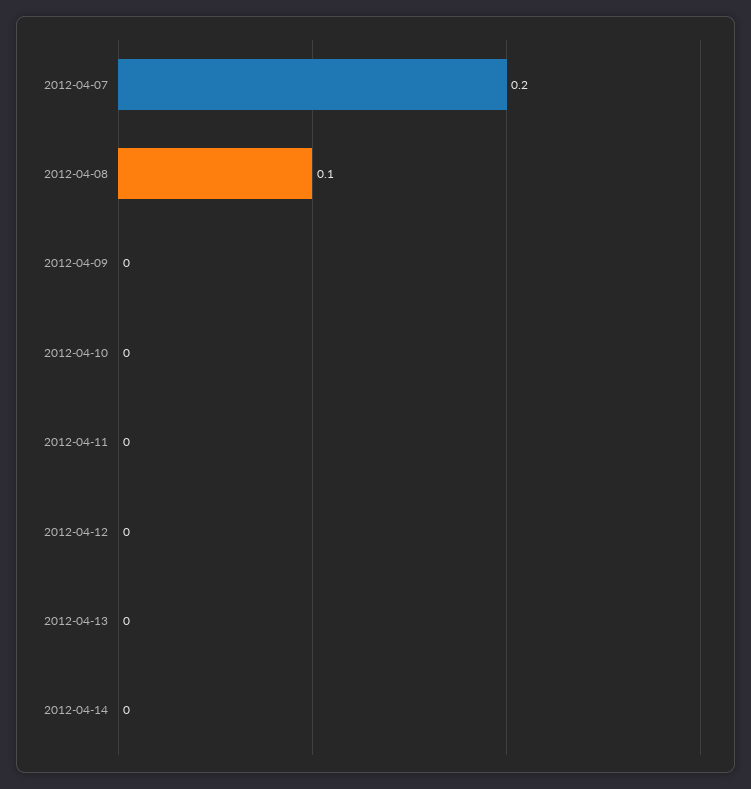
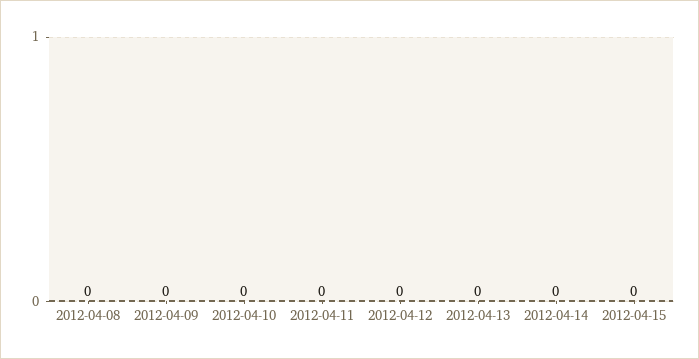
2012-04-07: 0.2 -> none
2012-04-08: 0.1 -> 0
2012-04-15: none -> 0

